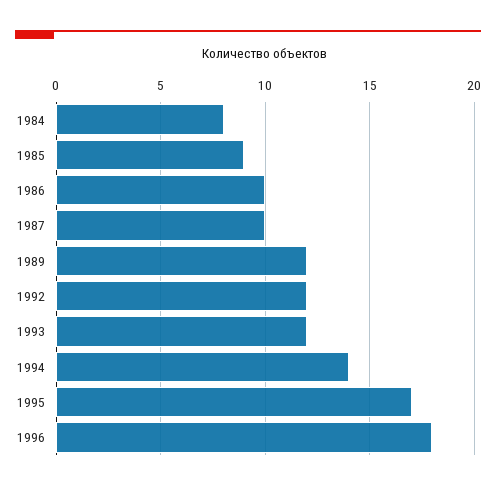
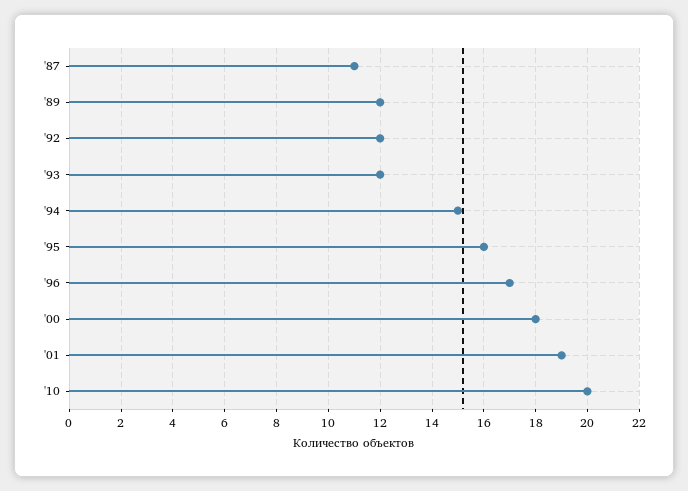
1984: 8 -> none
1985: 9 -> none
1986: 10 -> none
1987: 10 -> 11
1994: 14 -> 15
1995: 17 -> 16
1996: 18 -> 17
'00: none -> 18
'01: none -> 19
'10: none -> 20

